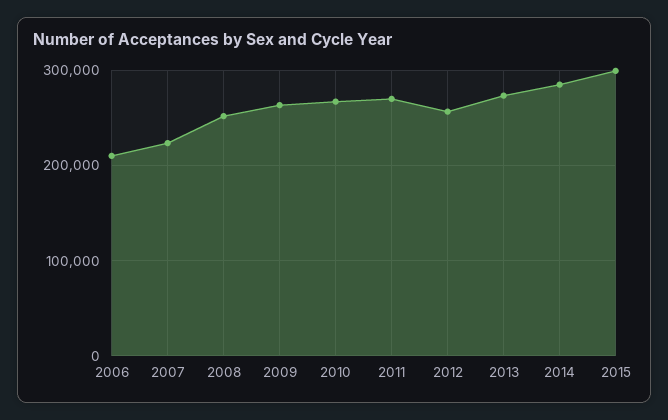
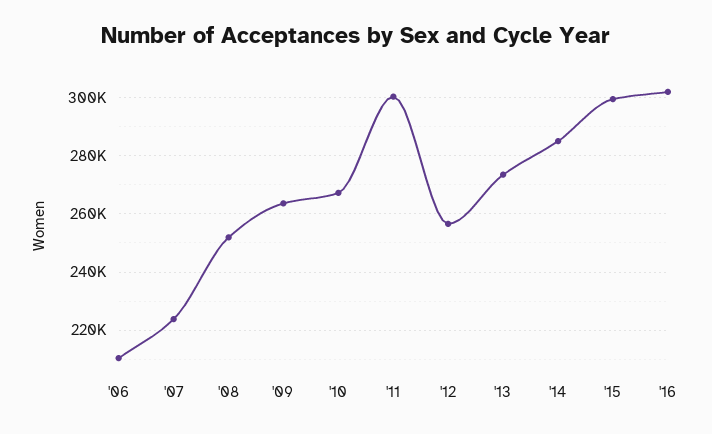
2011: 270000 -> 300000
'16: none -> 302500

